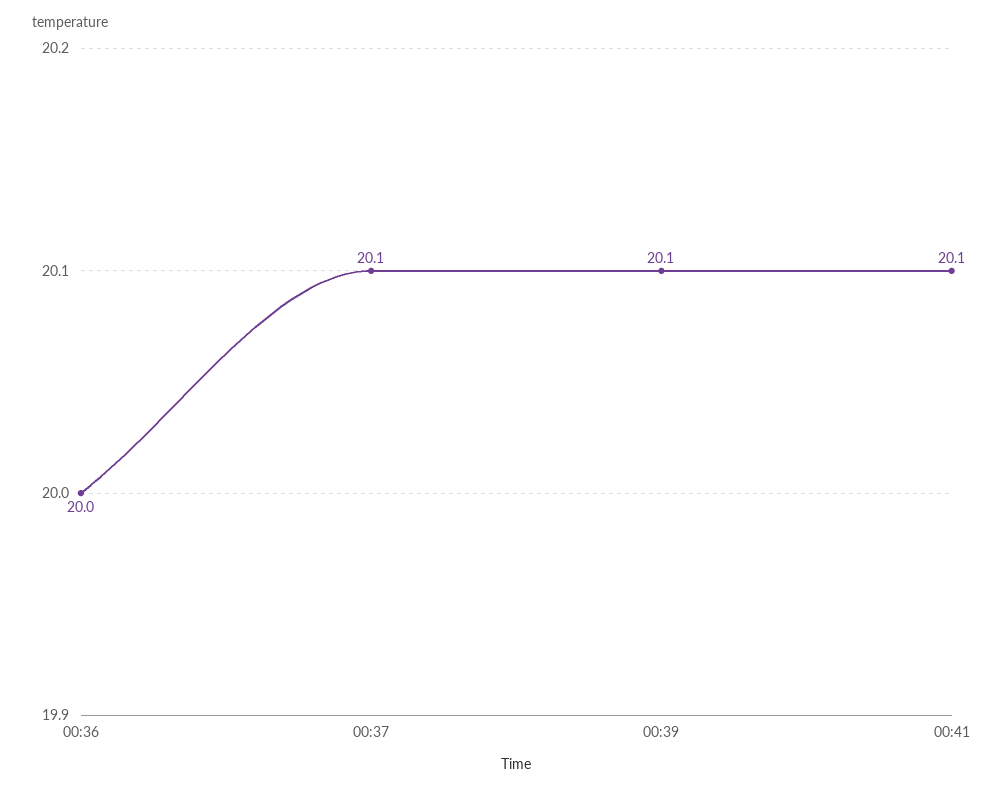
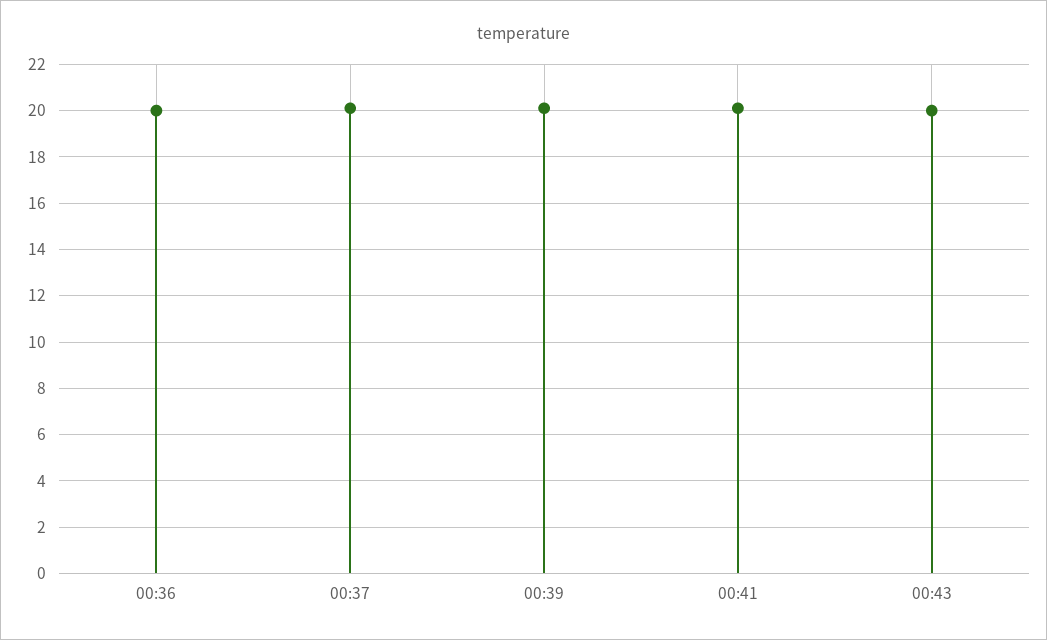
00:43: none -> 20

